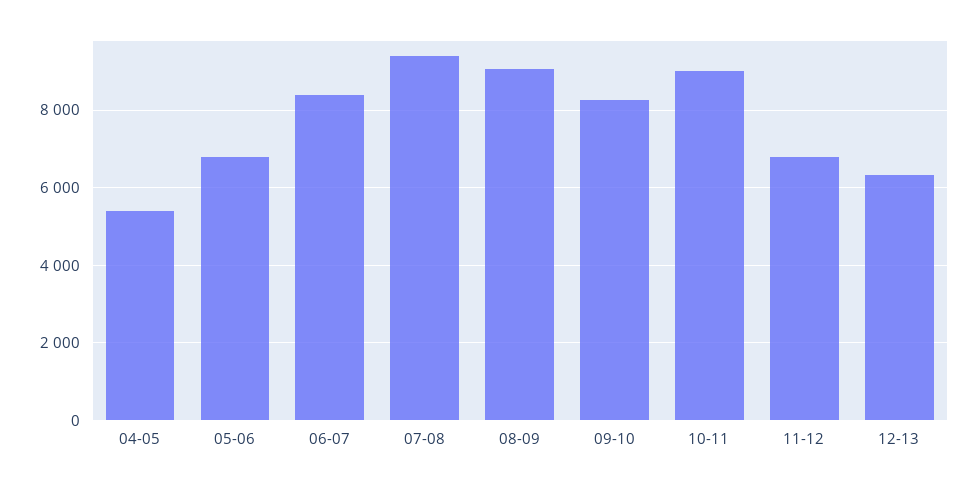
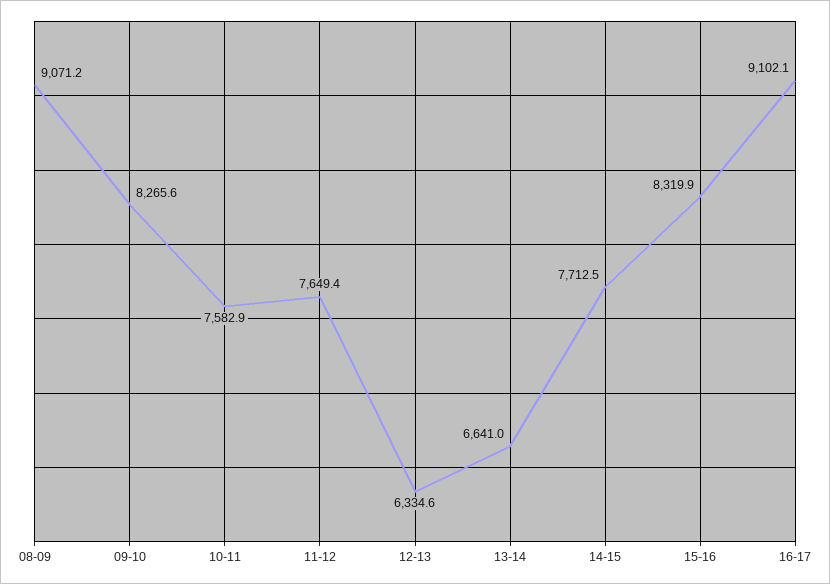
04-05: 5400 -> none
05-06: 6800 -> none
06-07: 8400 -> none
07-08: 9400 -> none
10-11: 9000 -> 7582.9
11-12: 6800 -> 7649.4
13-14: none -> 6641
14-15: none -> 7712.5
15-16: none -> 8319.9
16-17: none -> 9102.1

